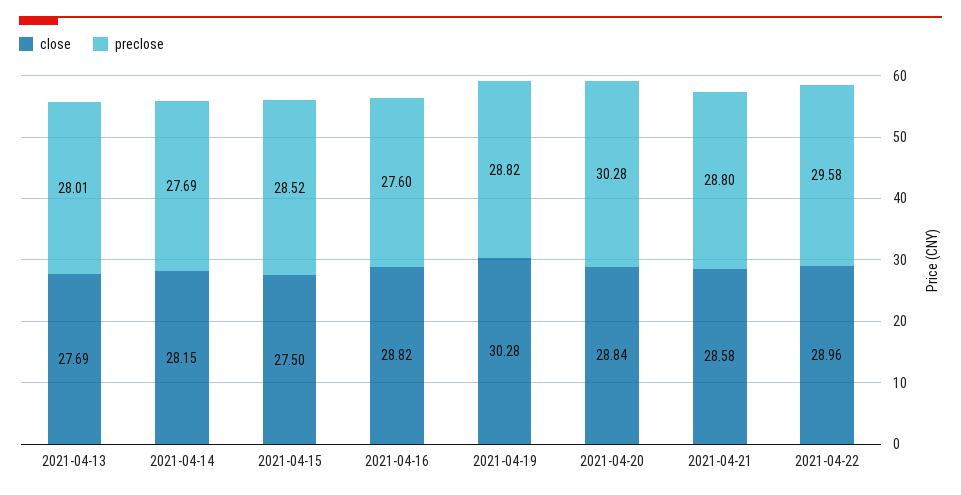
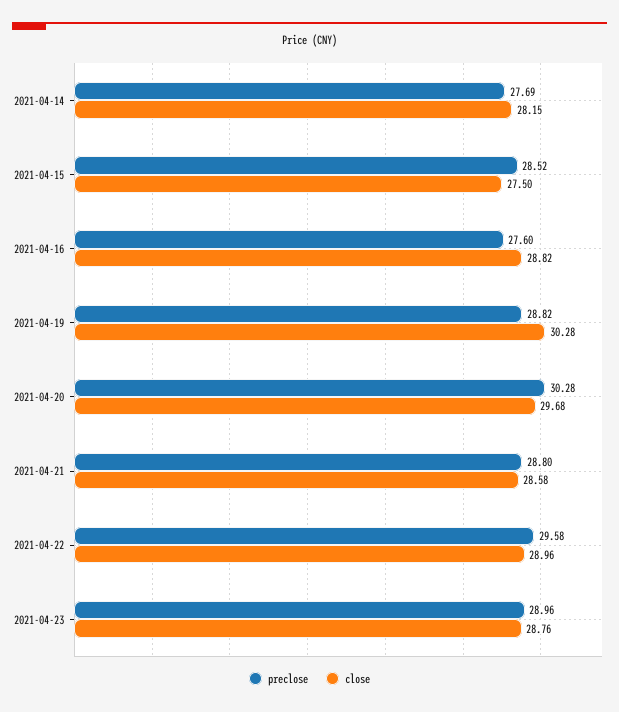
close, 2021-04-13: 27.69 -> none
preclose, 2021-04-13: 28.01 -> none
close, 2021-04-20: 28.84 -> 29.68
preclose, 2021-04-23: none -> 28.96
close, 2021-04-23: none -> 28.76

